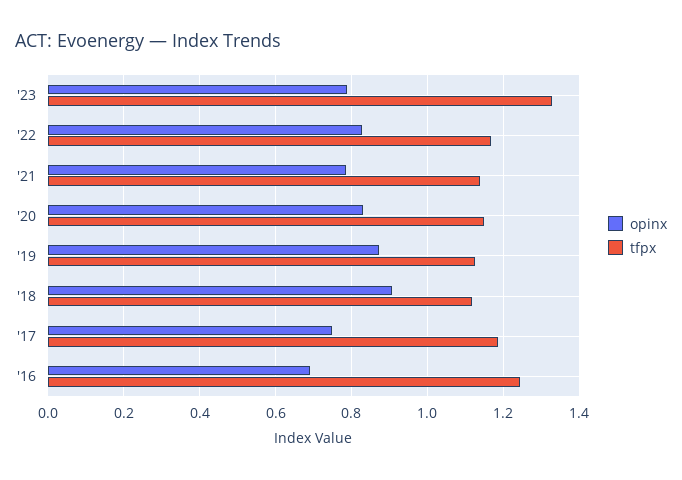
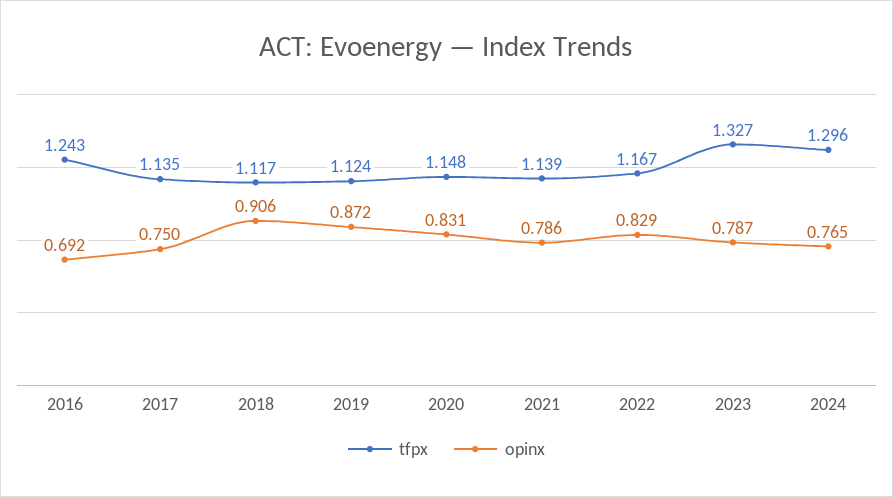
tfpx, '17: 1.18 -> 1.135
tfpx, 2024: none -> 1.296
opinx, 2024: none -> 0.765

